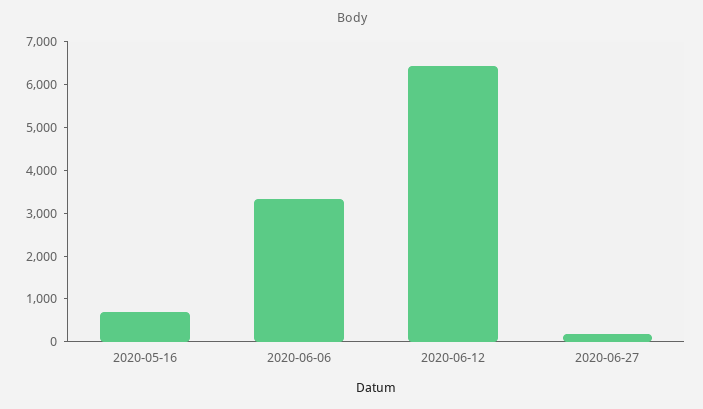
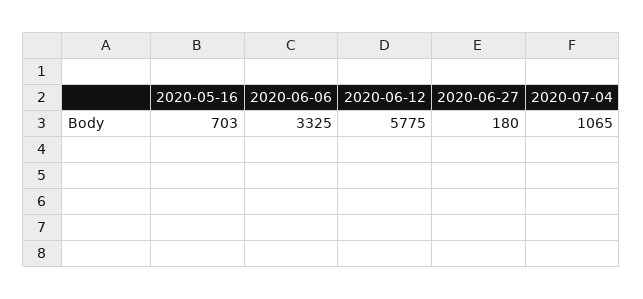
2020-06-12: 6400 -> 5775
2020-07-04: none -> 1065

